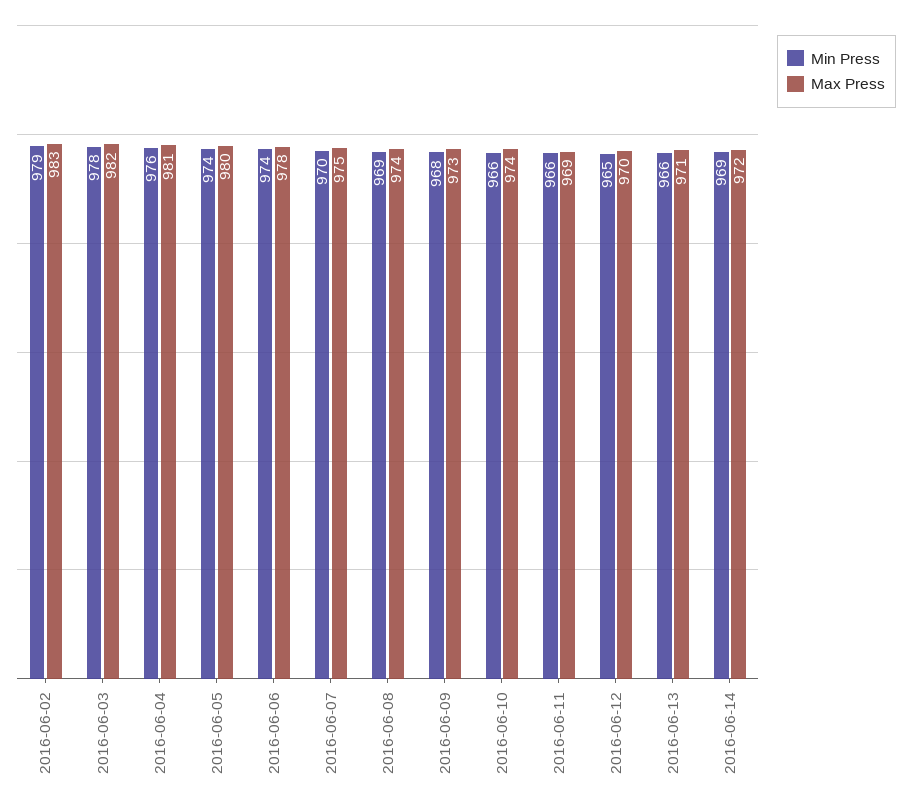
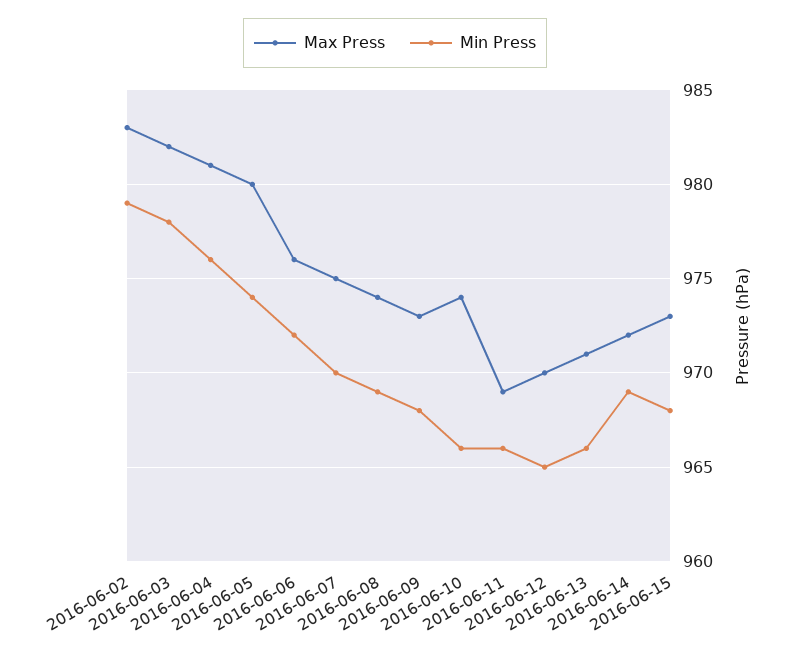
Min Press, 2016-06-06: 974 -> 972
Max Press, 2016-06-06: 978 -> 976
Max Press, 2016-06-15: none -> 973
Min Press, 2016-06-15: none -> 968

